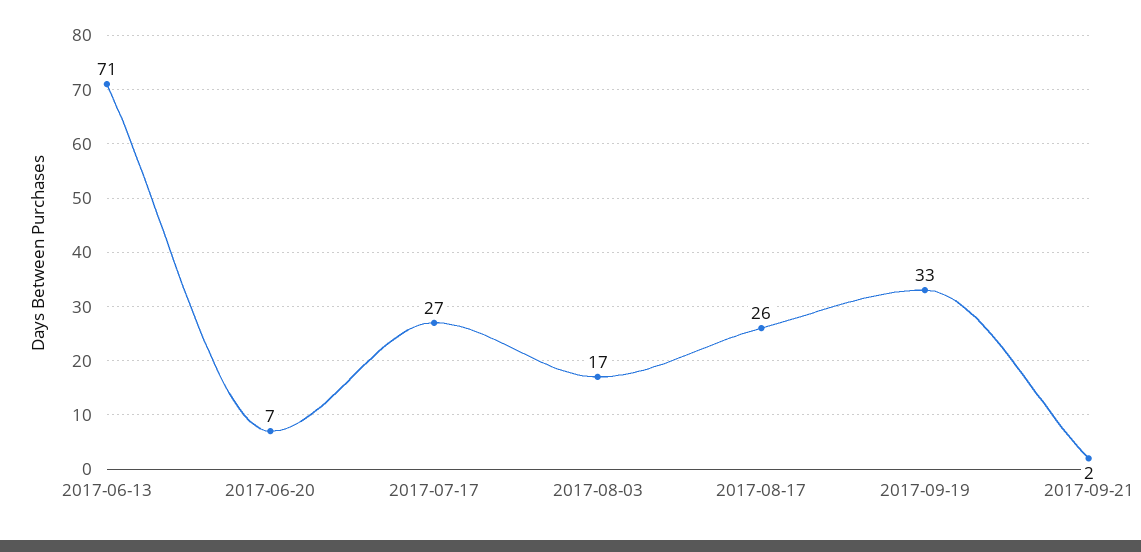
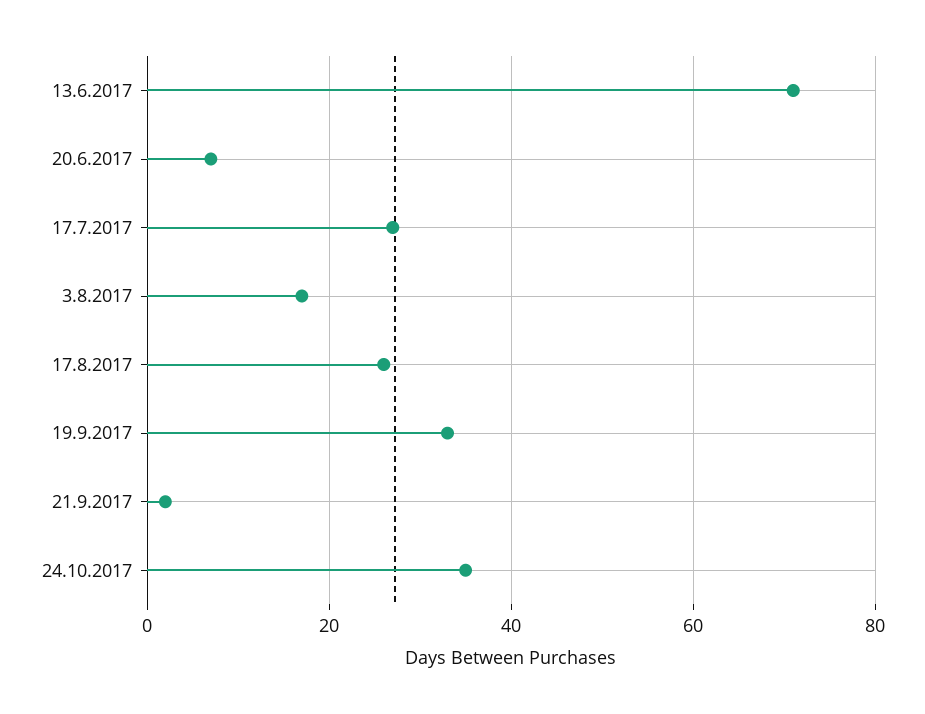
24.10.2017: none -> 35

